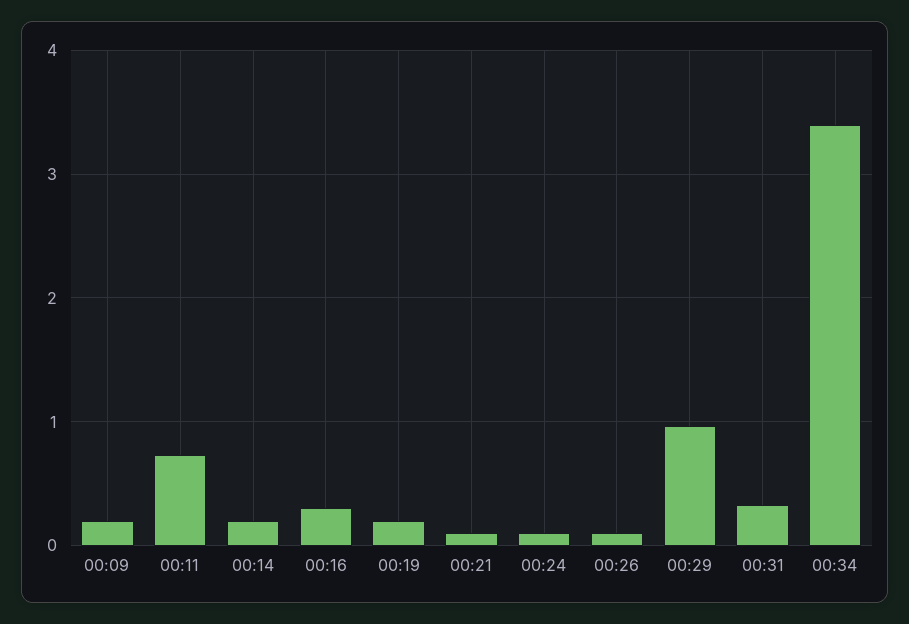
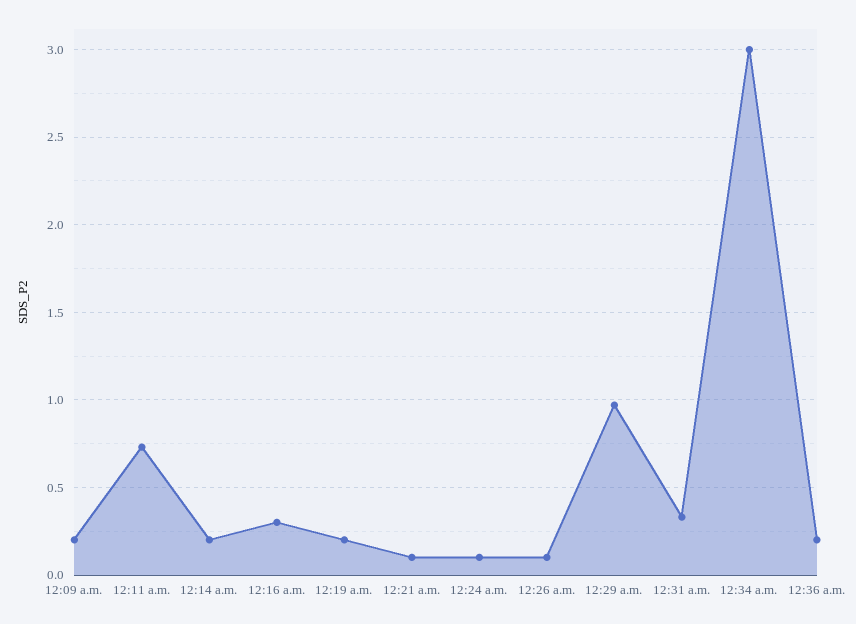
00:34: 3.4 -> 3
12:36 a.m.: none -> 0.2

